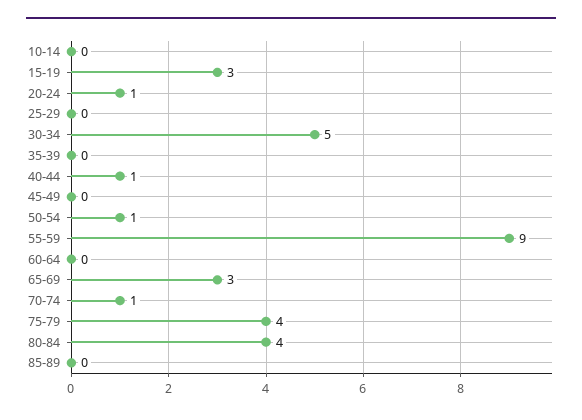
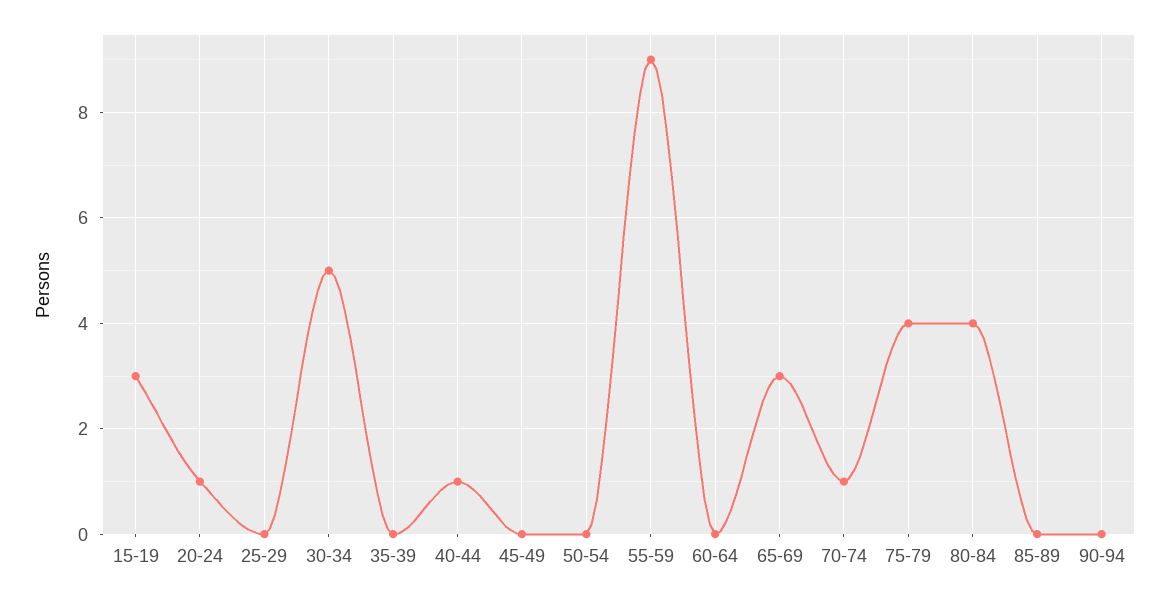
10-14: 0 -> none
50-54: 1 -> 0
90-94: none -> 0

